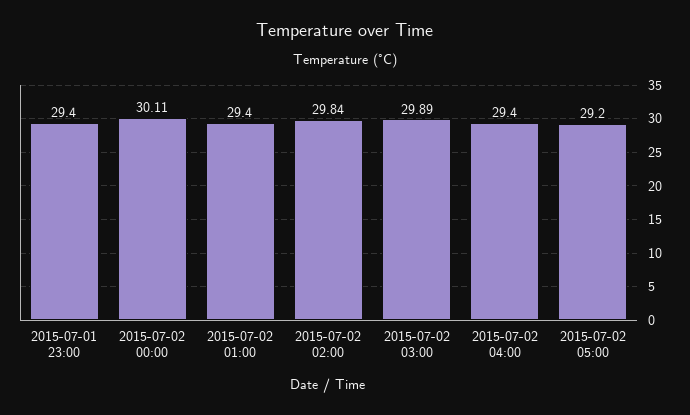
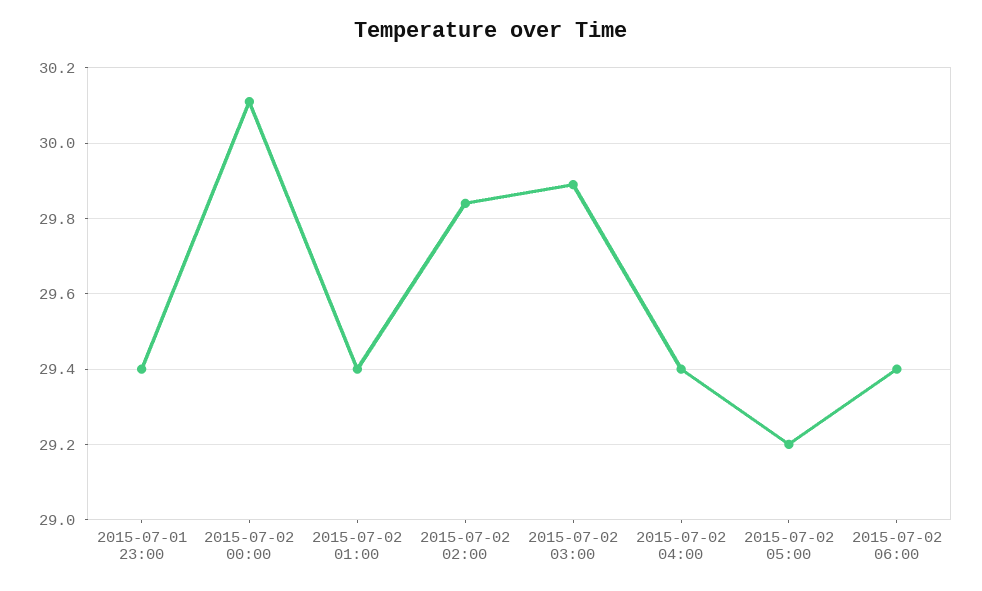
2015-07-02 06:00: none -> 29.4

